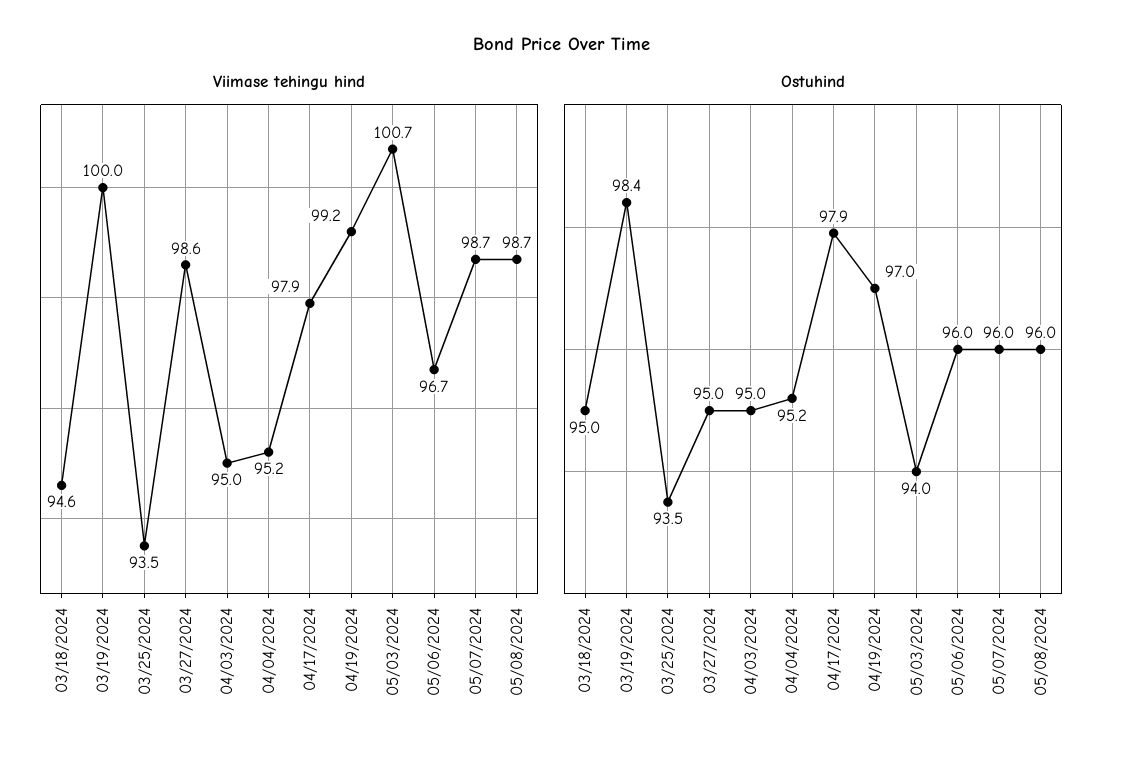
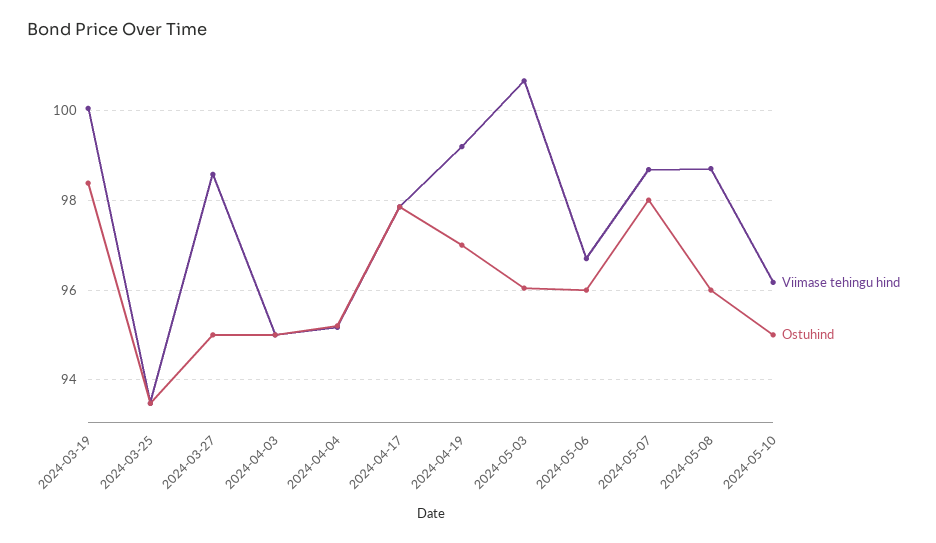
Viimase tehingu hind, 03/18/2024: 94.6 -> none
Ostuhind, 03/18/2024: 95 -> none
Ostuhind, 05/03/2024: 94 -> 96
Ostuhind, 05/07/2024: 96 -> 98
Viimase tehingu hind, 2024-05-10: none -> 96.2
Ostuhind, 2024-05-10: none -> 95

